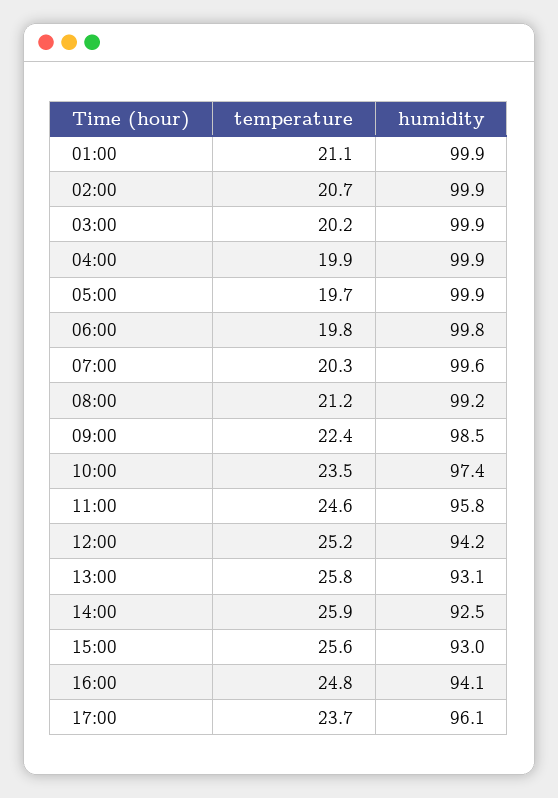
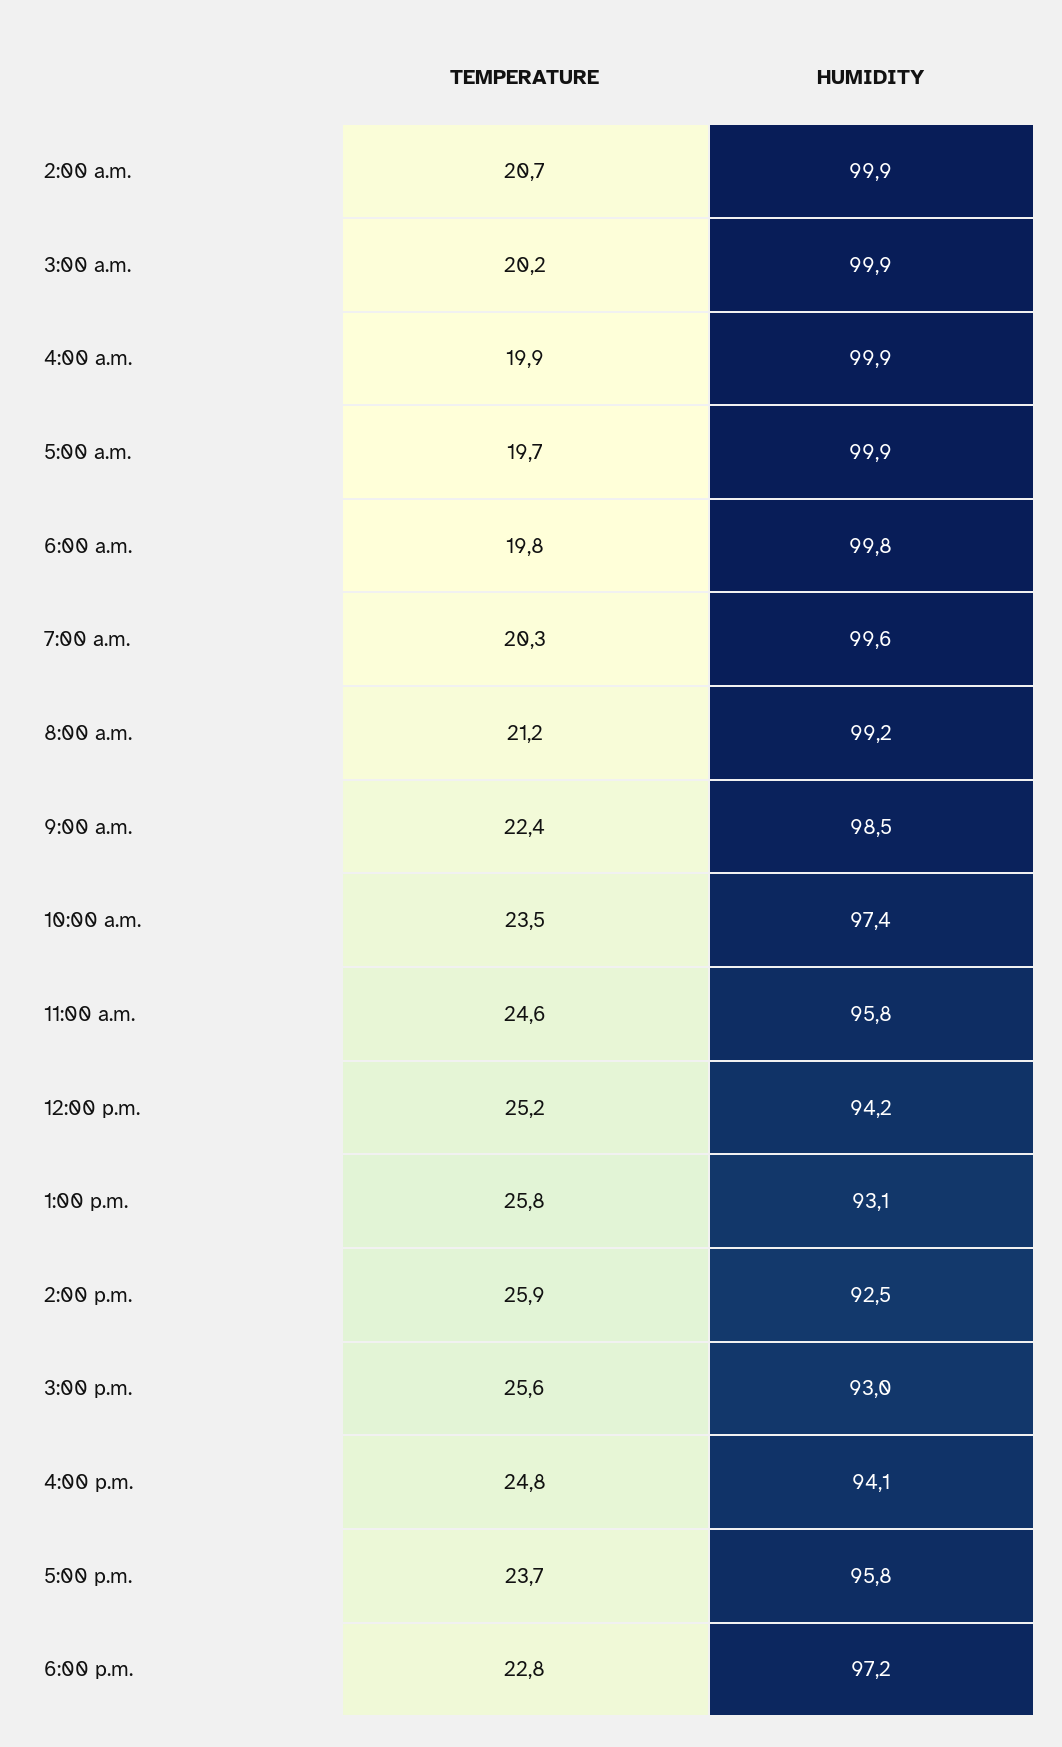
temperature, 01:00: 21.1 -> none
humidity, 01:00: 99.9 -> none
humidity, 17:00: 96.1 -> 95.8
temperature, 6:00 p.m.: none -> 22.8
humidity, 6:00 p.m.: none -> 97.2

